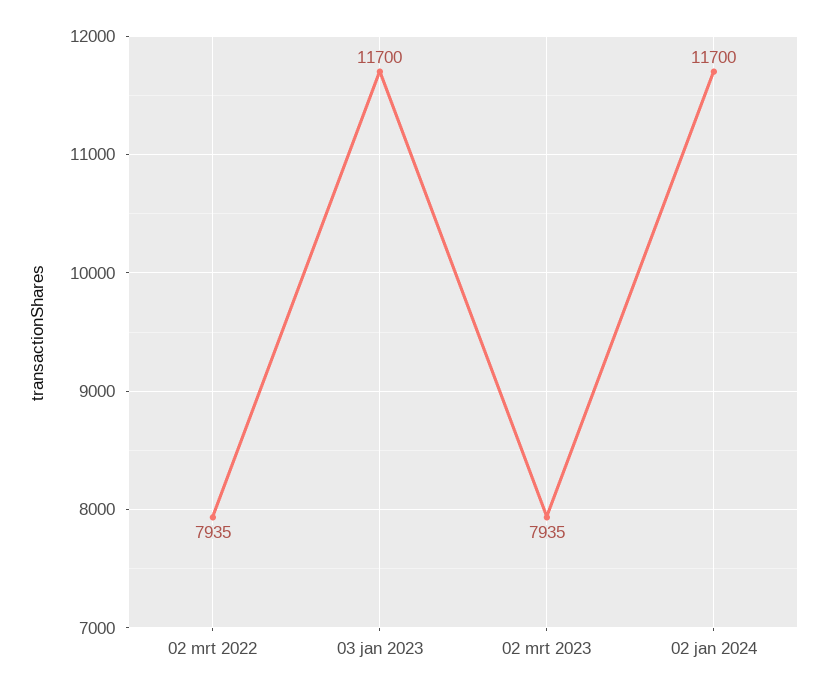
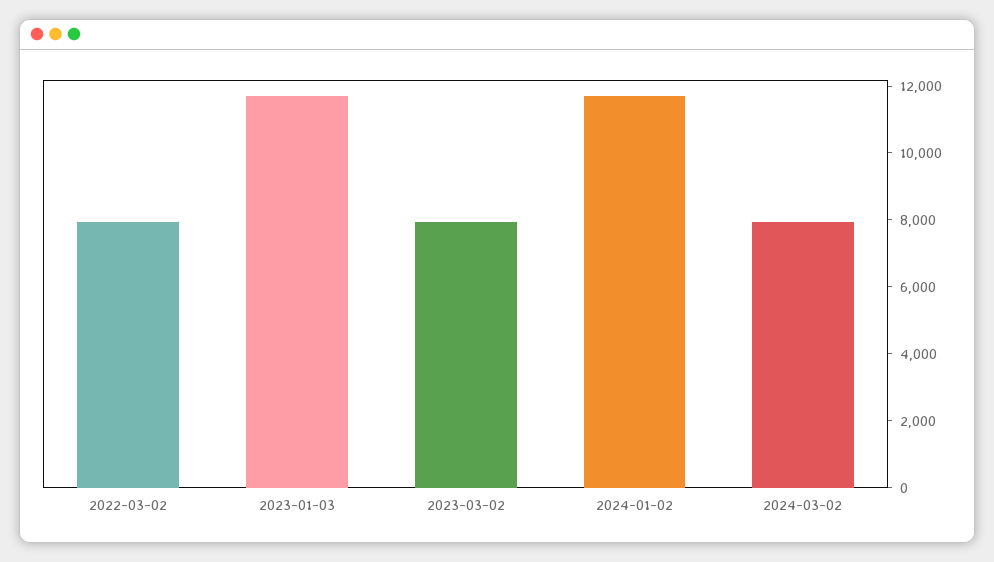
2024-03-02: none -> 8000

